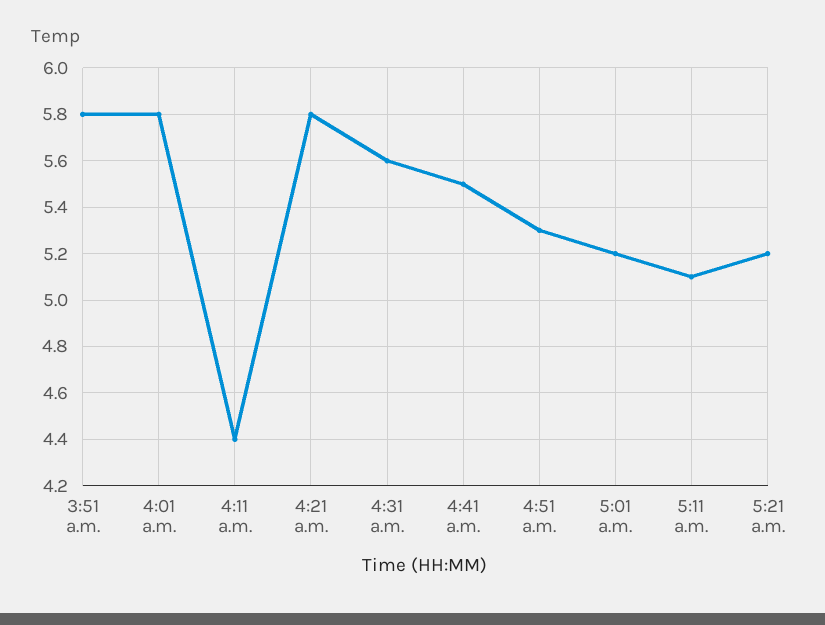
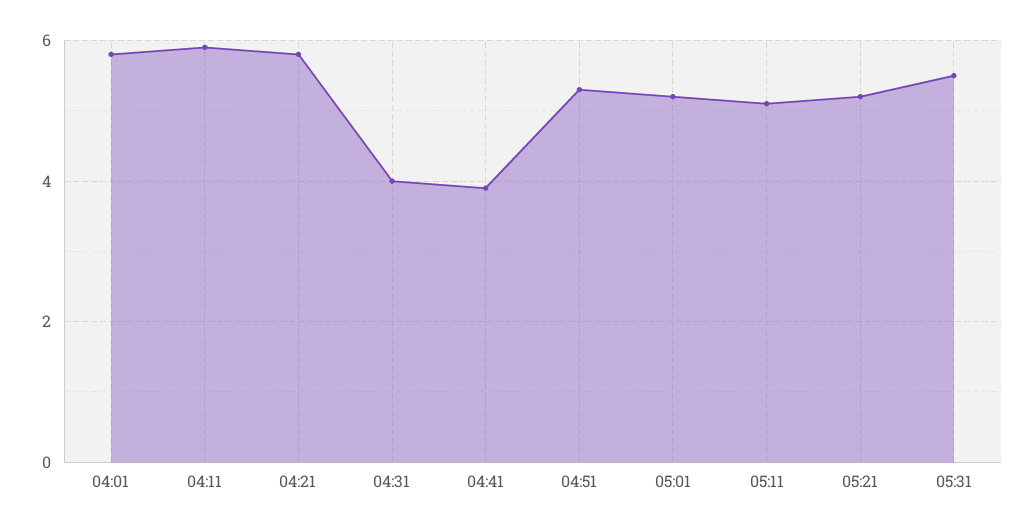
3:51 a.m.: 5.8 -> none
4:11 a.m.: 4.4 -> 6
4:31 a.m.: 5.6 -> 4
4:41 a.m.: 5.5 -> 4
05:31: none -> 5.5

